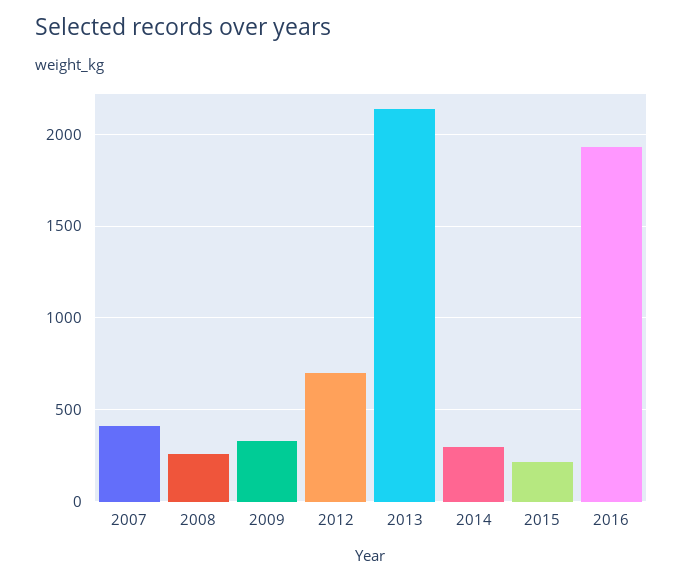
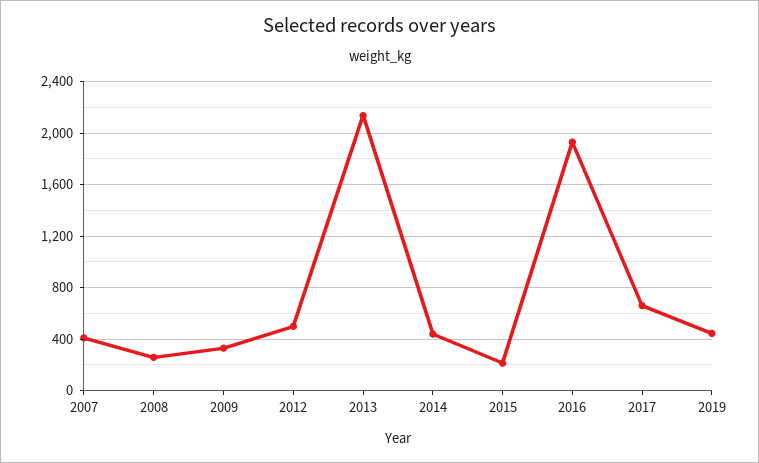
2012: 700 -> 500
2014: 300 -> 450
2017: none -> 650
2019: none -> 450

